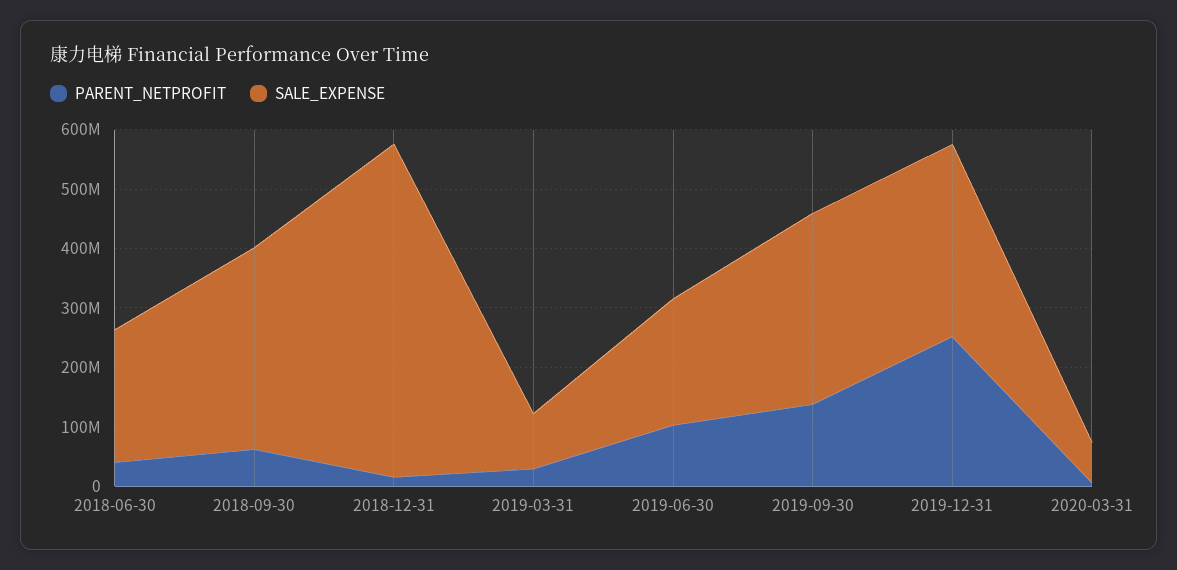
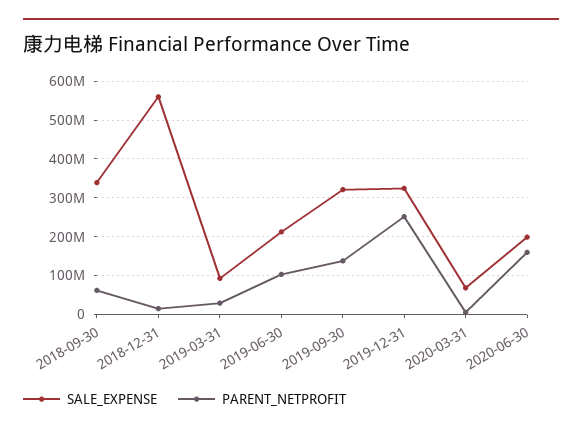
PARENT_NETPROFIT, 2018-06-30: 40000000 -> none
SALE_EXPENSE, 2018-06-30: 220000000 -> none
SALE_EXPENSE, 2020-06-30: none -> 200000000
PARENT_NETPROFIT, 2020-06-30: none -> 160000000

